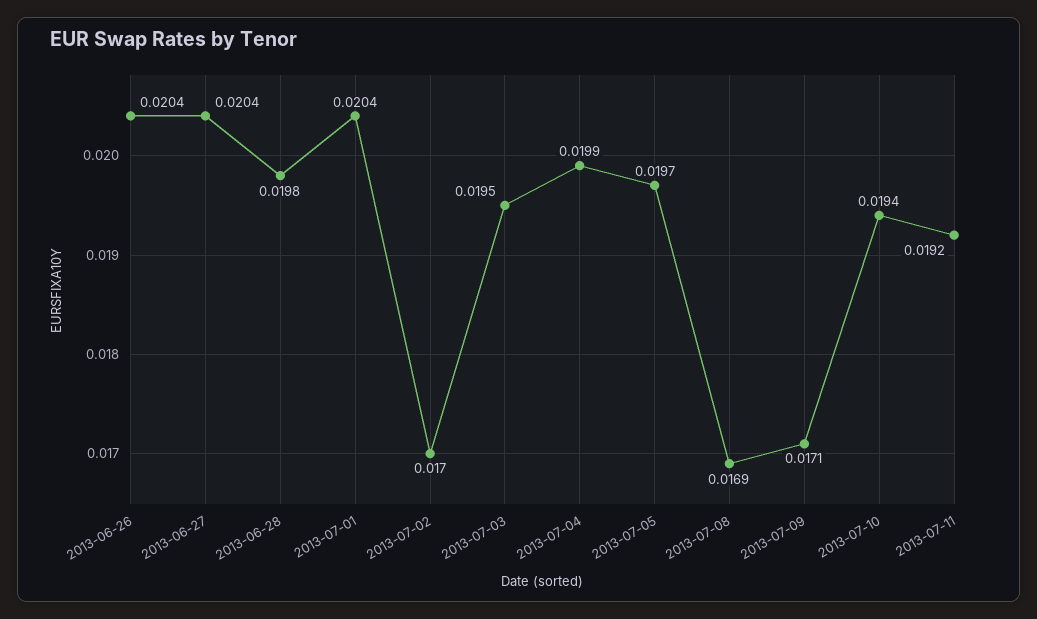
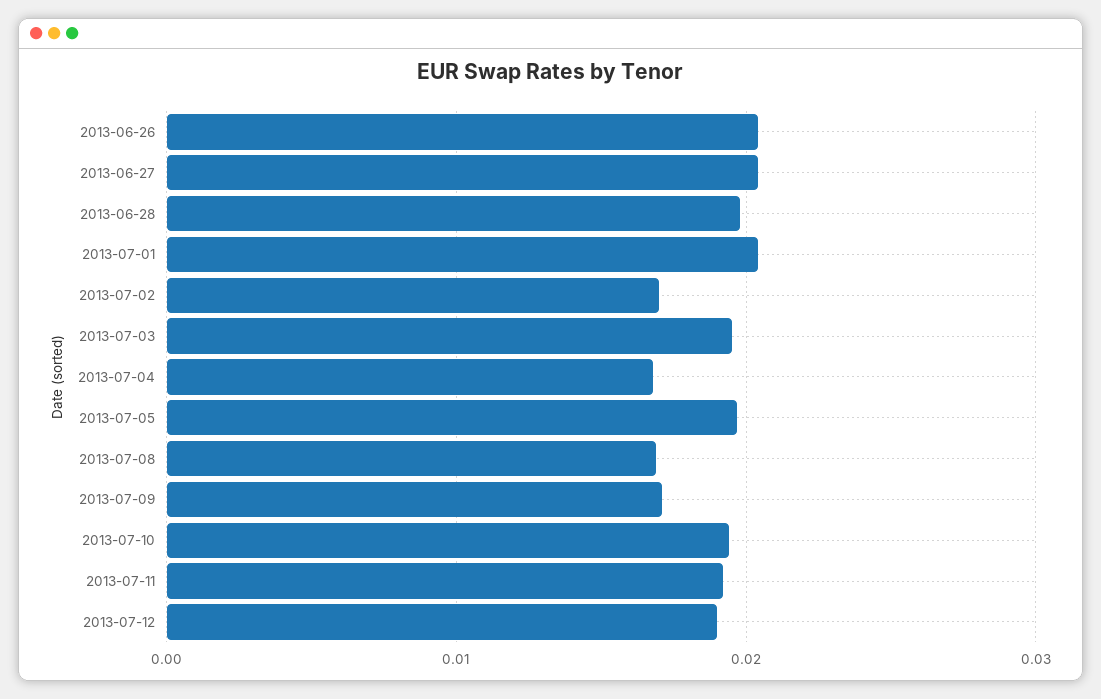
2013-07-04: 0.0199 -> 0.017
2013-07-12: none -> 0.019

